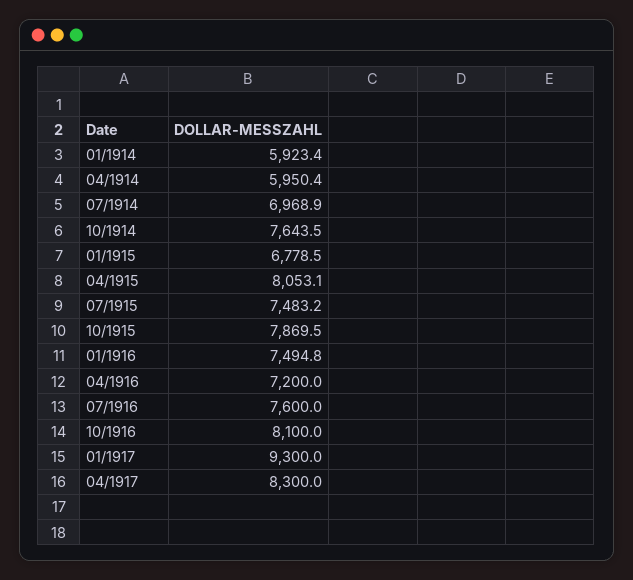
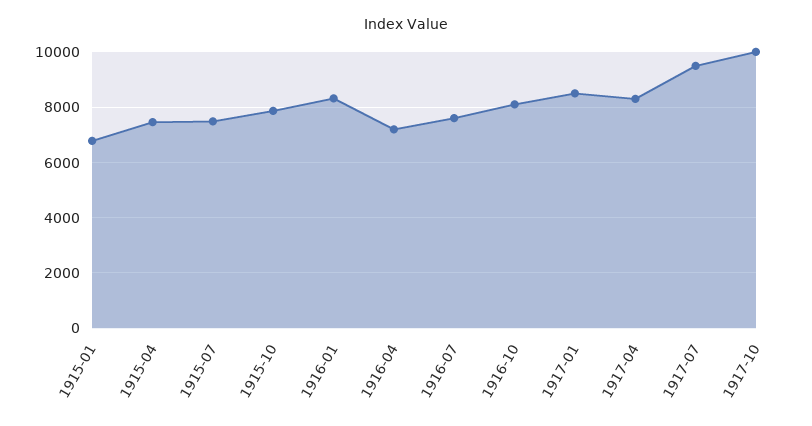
01/1914: 5923.4 -> none
04/1914: 5950.4 -> none
07/1914: 6968.9 -> none
10/1914: 7643.5 -> none
04/1915: 8053.1 -> 7500
01/1916: 7494.8 -> 8250
01/1917: 9300 -> 8500
1917-07: none -> 9500
1917-10: none -> 10000

